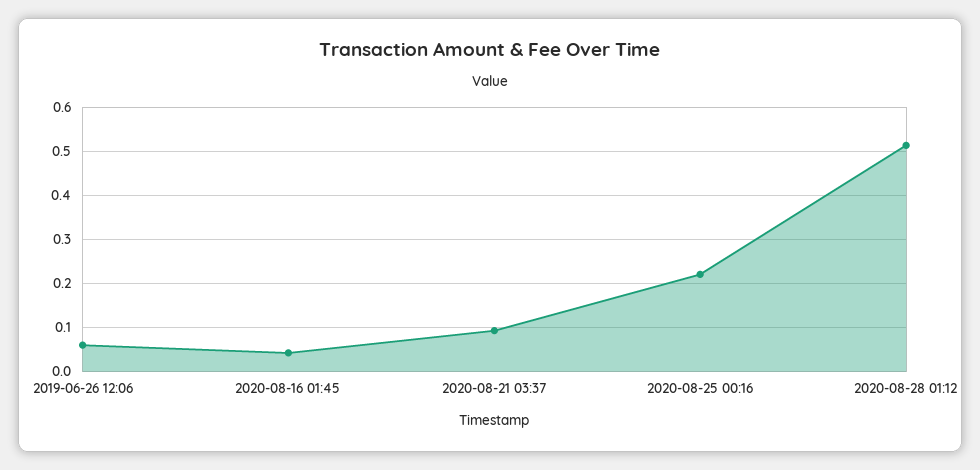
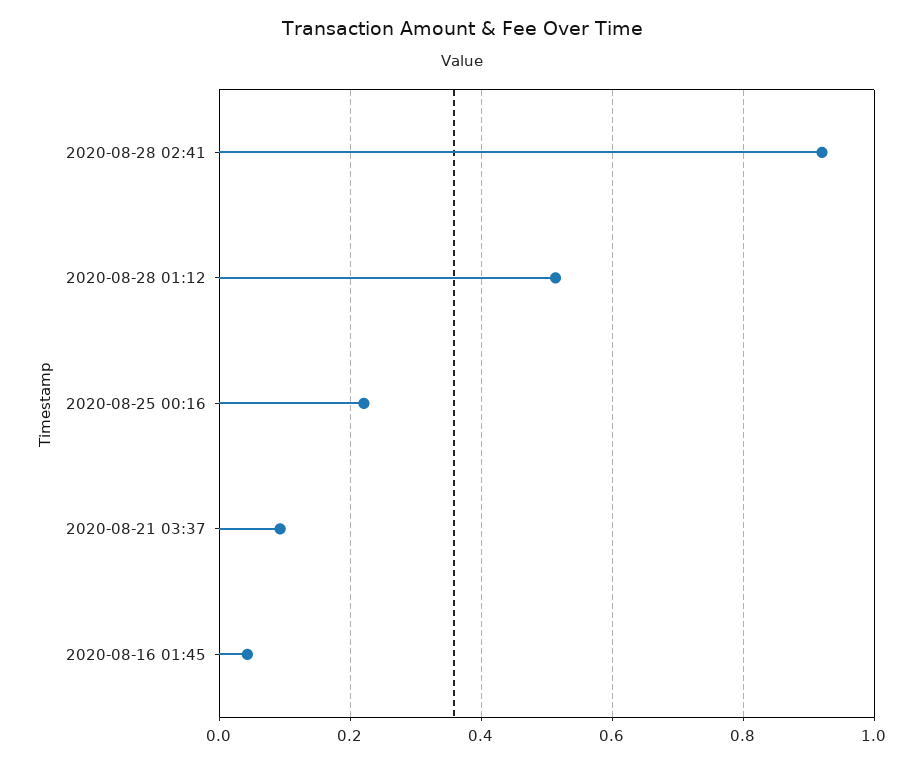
2019-06-26 12:06: 0.06 -> none
2020-08-28 02:41: none -> 0.92

